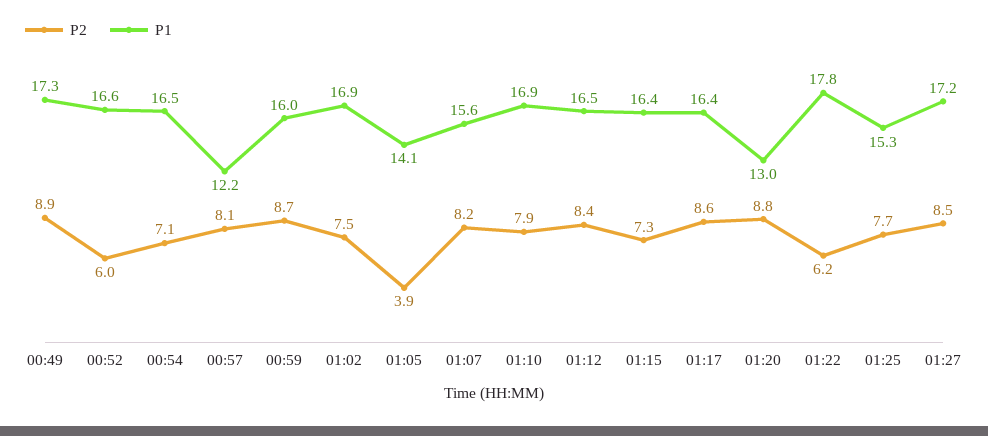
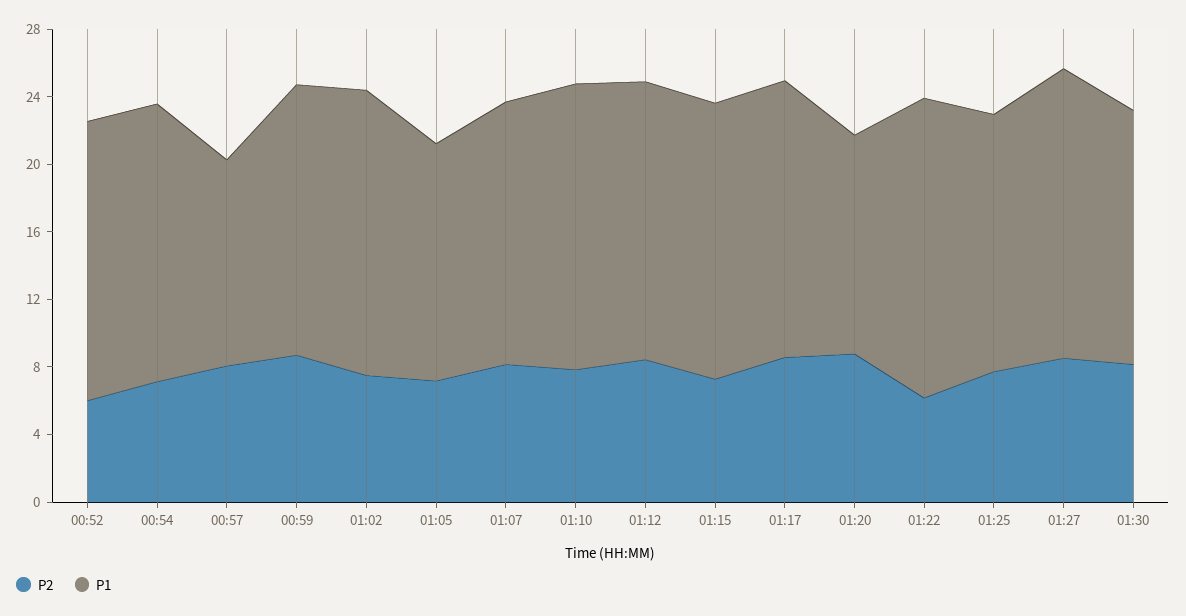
P2, 00:49: 8.9 -> none
P1, 00:49: 17.3 -> none
P2, 01:05: 3.9 -> 7
P2, 01:30: none -> 8
P1, 01:30: none -> 15

